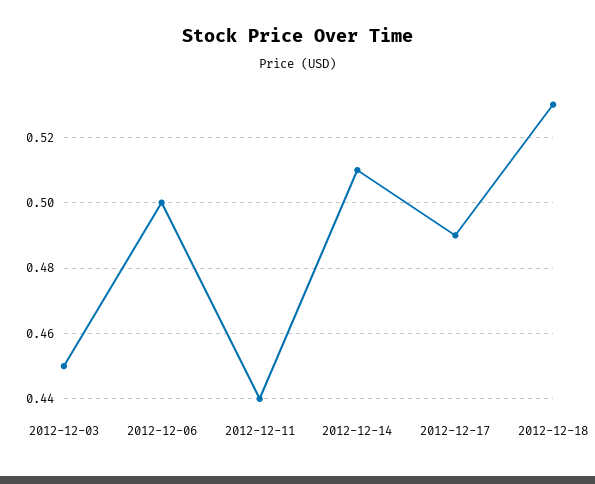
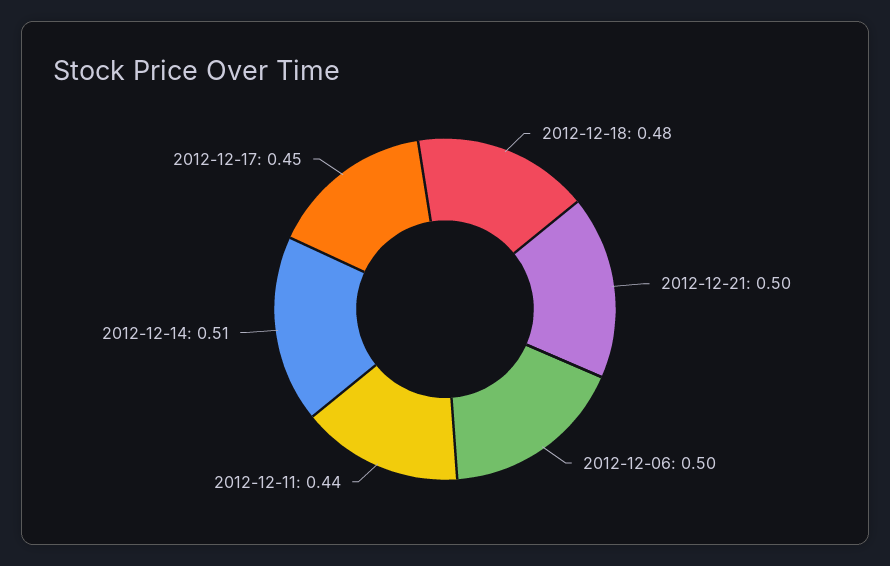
2012-12-03: 0.45 -> none
2012-12-17: 0.49 -> 0.45
2012-12-18: 0.53 -> 0.48
2012-12-21: none -> 0.5

